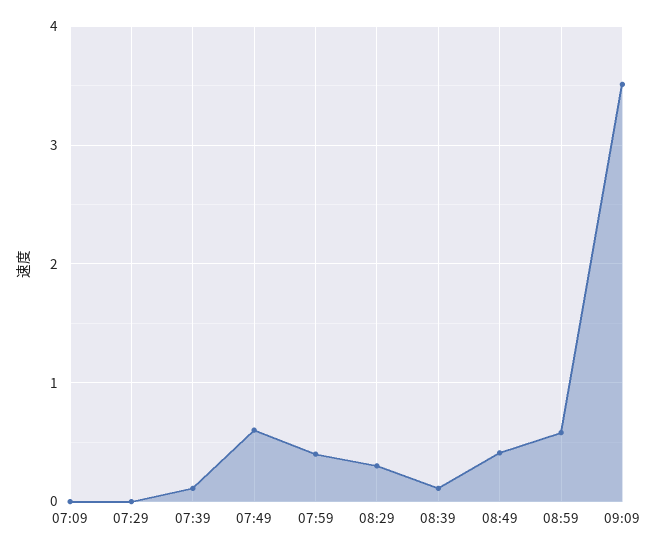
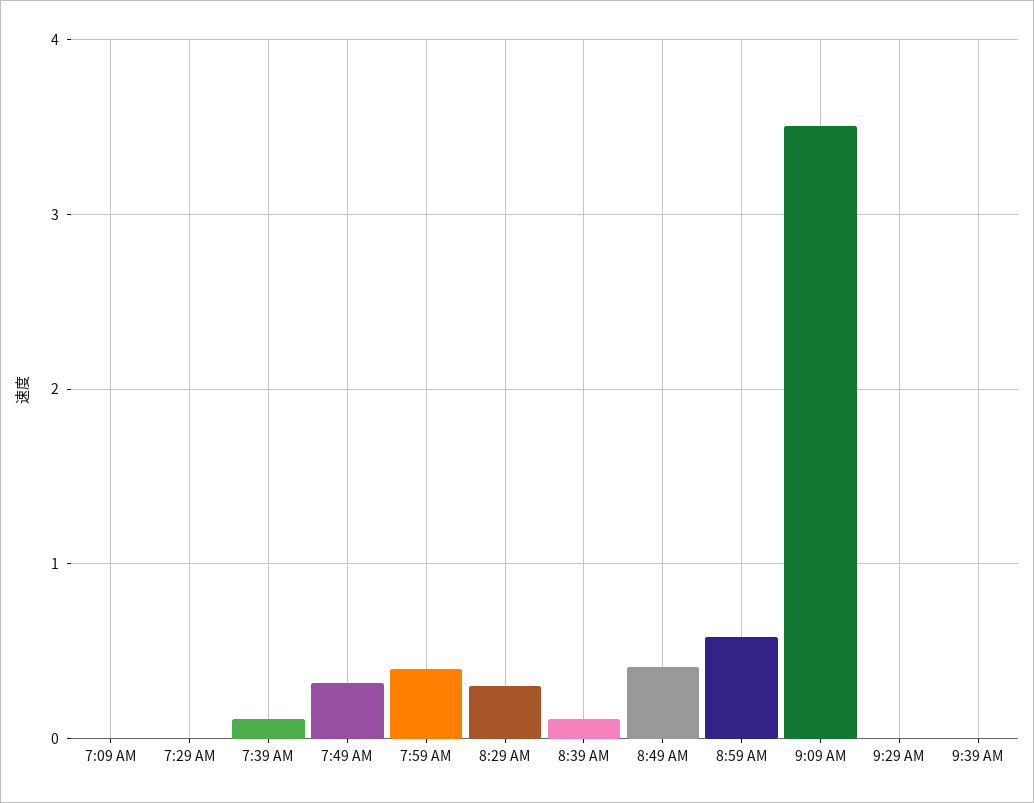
07:49: 0.6 -> 0.3
9:29 AM: none -> 0
9:39 AM: none -> 0

